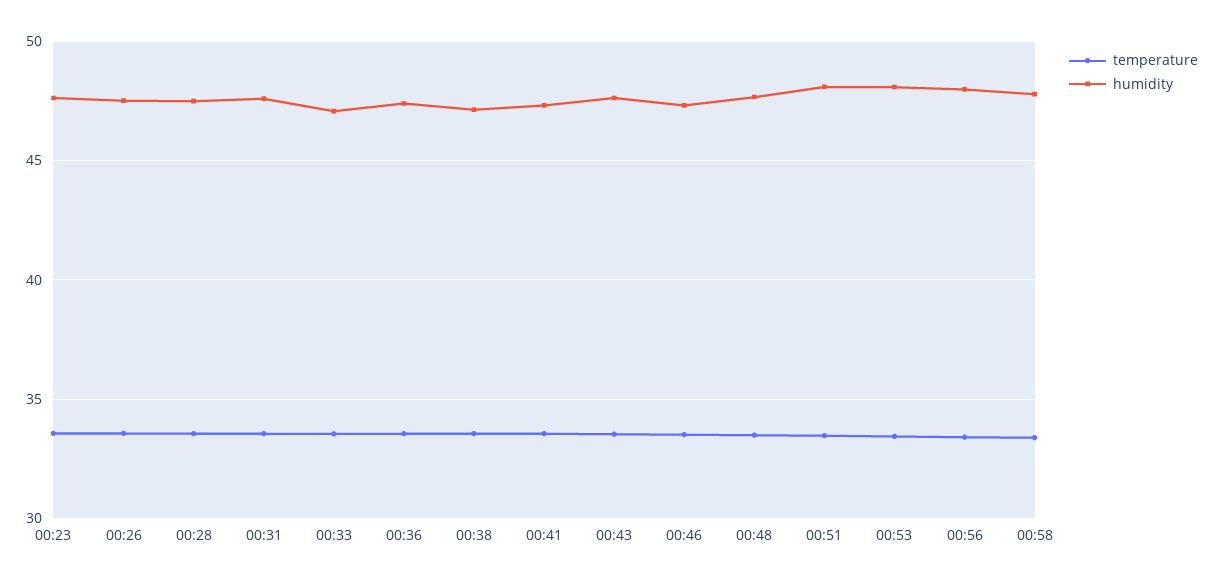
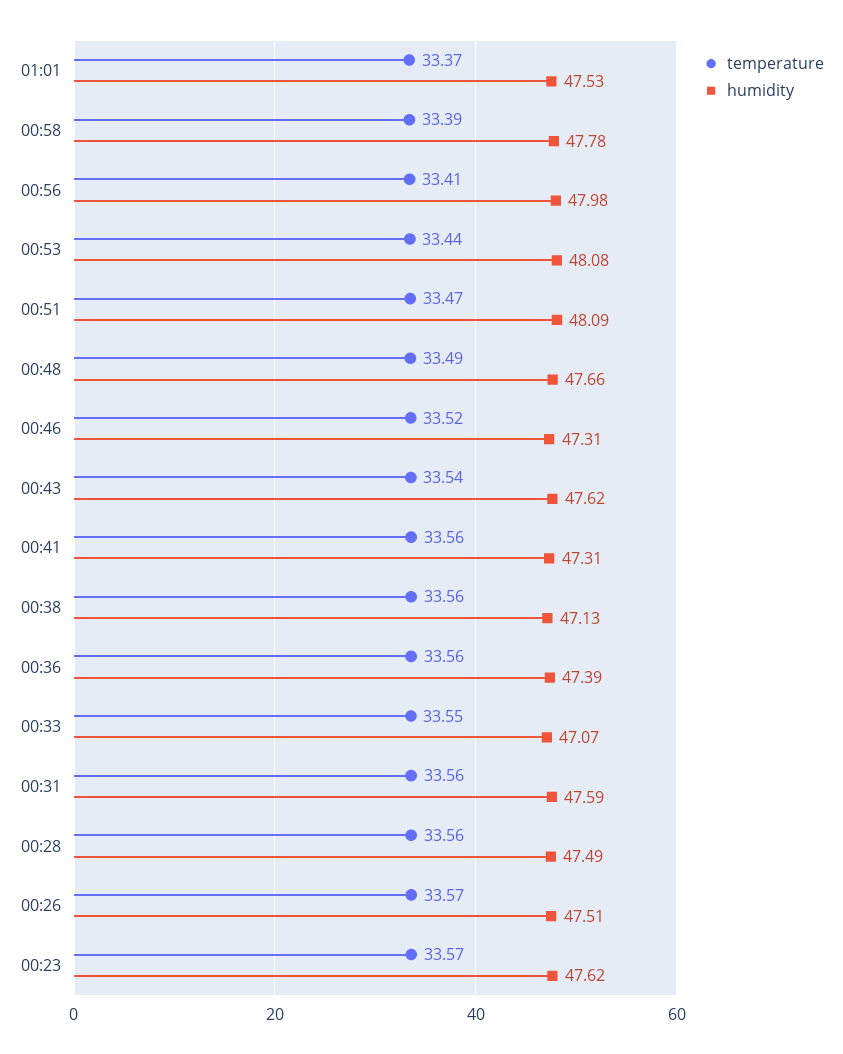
temperature, 01:01: none -> 33.37
humidity, 01:01: none -> 47.53

